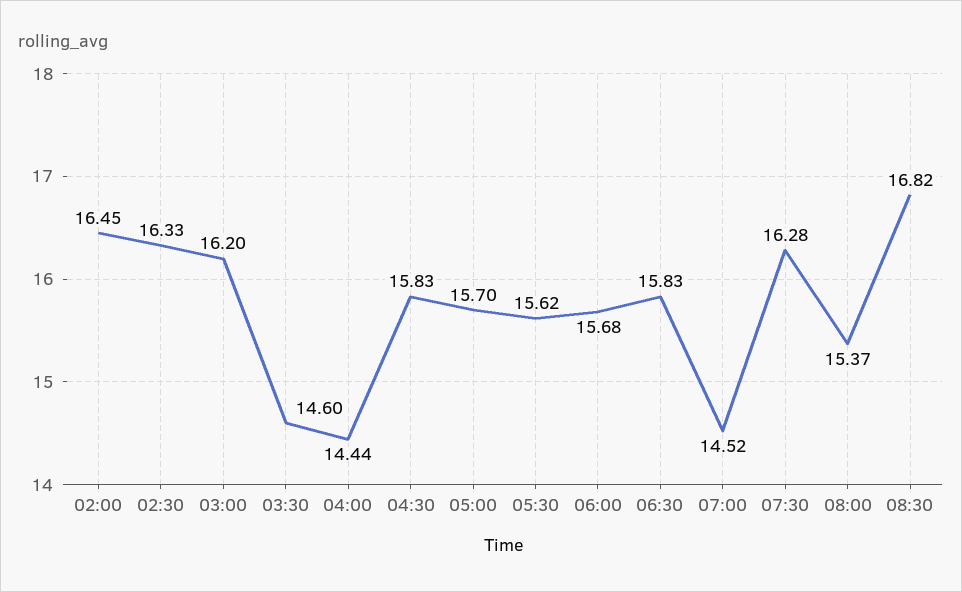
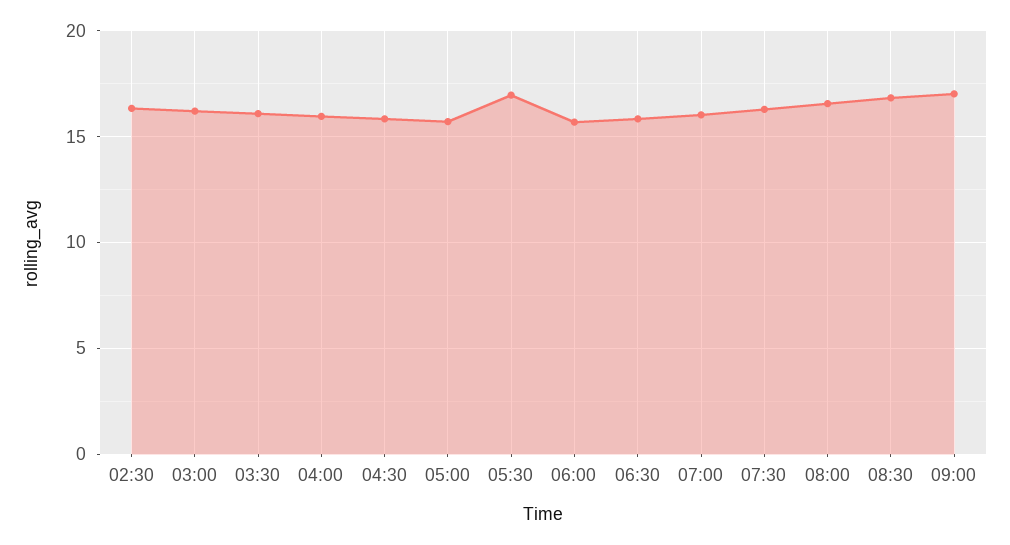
02:00: 16.45 -> none
03:30: 14.6 -> 16
04:00: 14.44 -> 16
05:30: 15.62 -> 17
07:00: 14.52 -> 16
08:00: 15.37 -> 16.5
09:00: none -> 17

